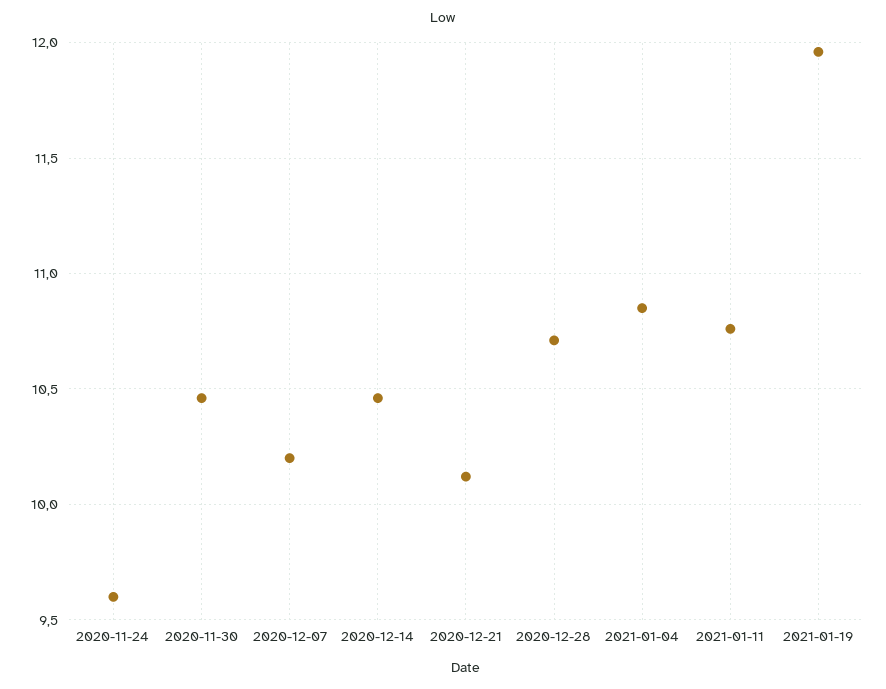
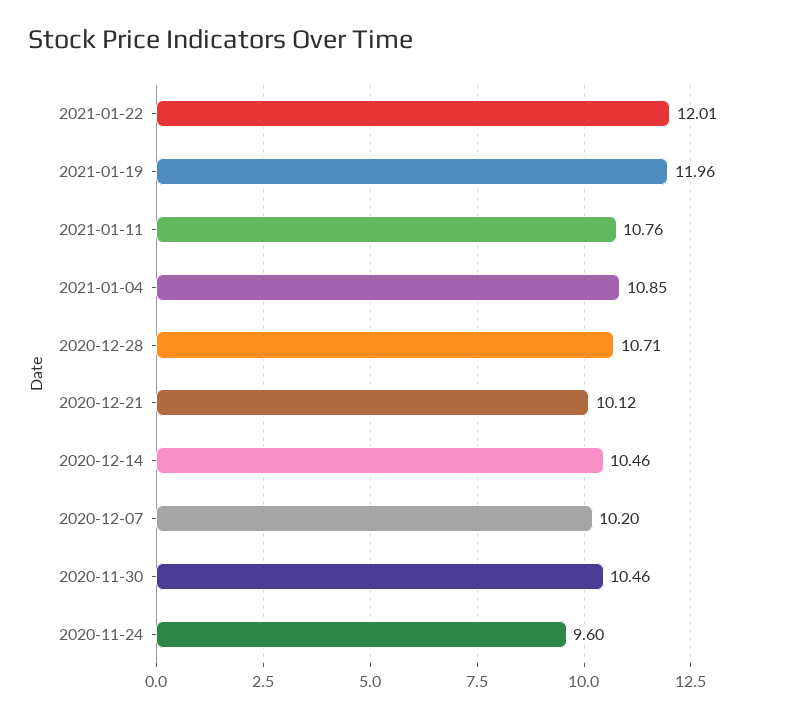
2021-01-22: none -> 12.01

